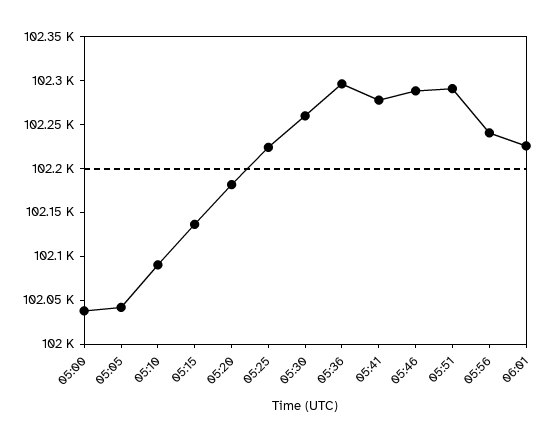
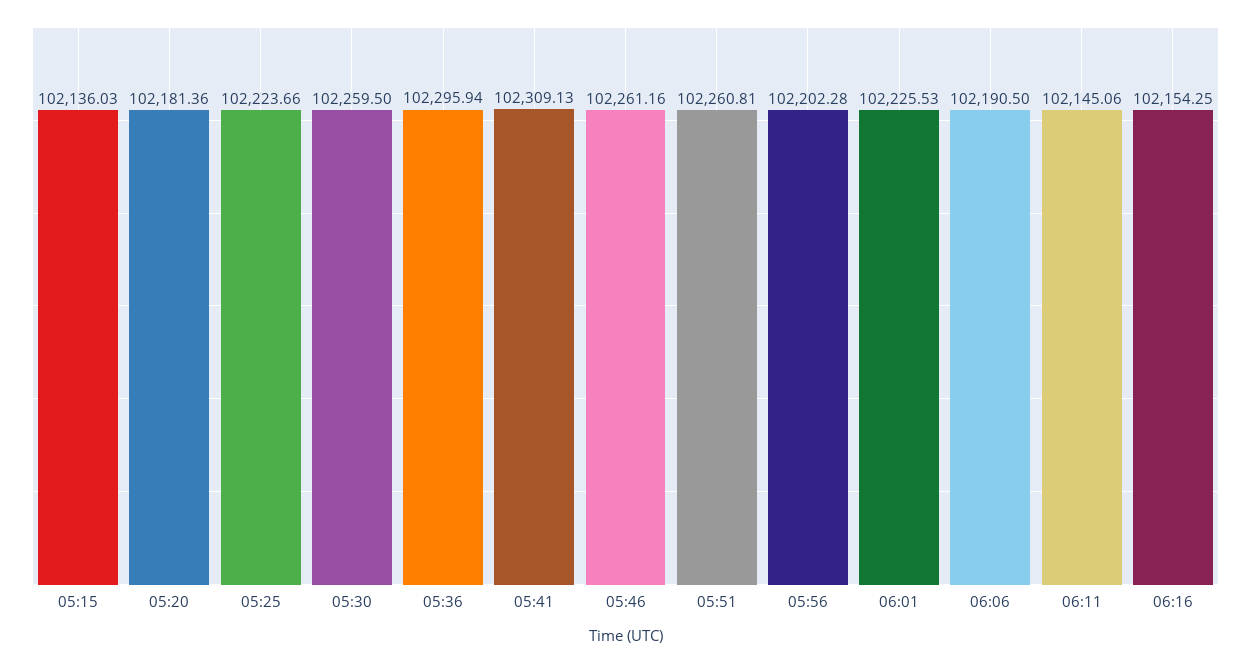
05:00: 102040 -> none
05:05: 102040 -> none
05:10: 102090 -> none
05:41: 102280 -> 102309.13
05:46: 102290 -> 102261.16
05:51: 102290 -> 102260.81
05:56: 102240 -> 102202.28
06:06: none -> 102190.5
06:11: none -> 102145.06
06:16: none -> 102154.25

